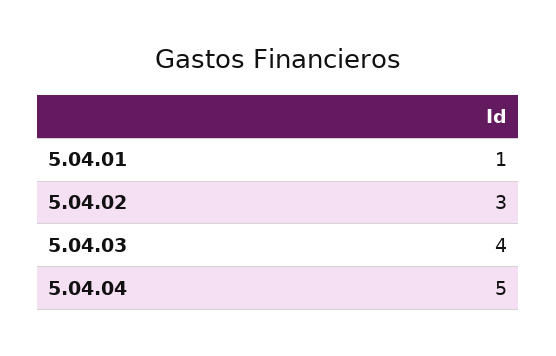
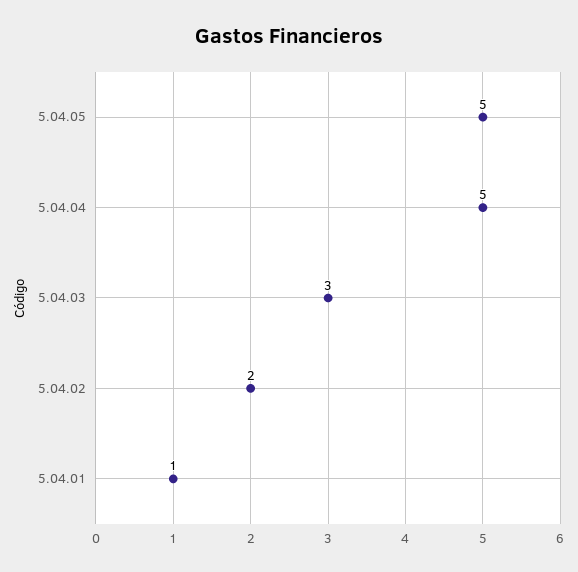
5.04.02: 3 -> 2
5.04.03: 4 -> 3
5.04.05: none -> 5

